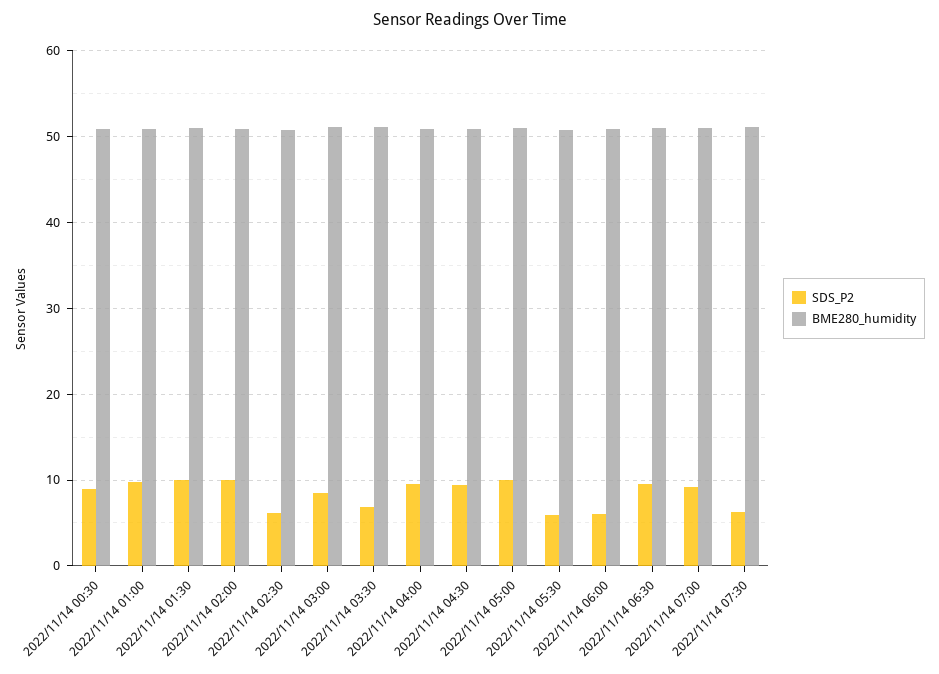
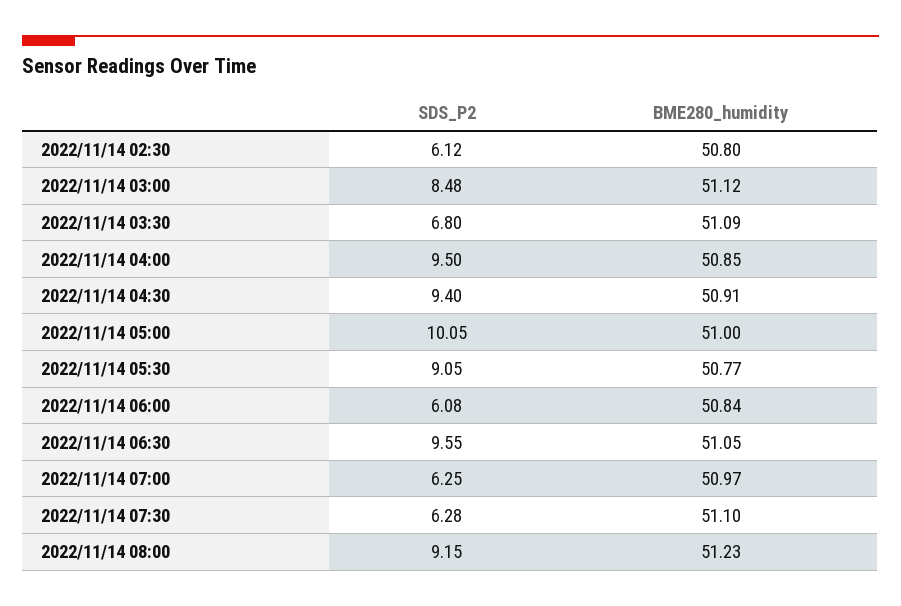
SDS_P2, 2022/11/14 00:30: 9 -> none
BME280_humidity, 2022/11/14 00:30: 51 -> none
SDS_P2, 2022/11/14 01:00: 10 -> none
BME280_humidity, 2022/11/14 01:00: 51 -> none
SDS_P2, 2022/11/14 01:30: 10 -> none
BME280_humidity, 2022/11/14 01:30: 51 -> none
SDS_P2, 2022/11/14 02:00: 10 -> none
BME280_humidity, 2022/11/14 02:00: 51 -> none
SDS_P2, 2022/11/14 05:30: 6 -> 9.05
SDS_P2, 2022/11/14 07:00: 9 -> 6.25
SDS_P2, 2022/11/14 08:00: none -> 9.15
BME280_humidity, 2022/11/14 08:00: none -> 51.23

